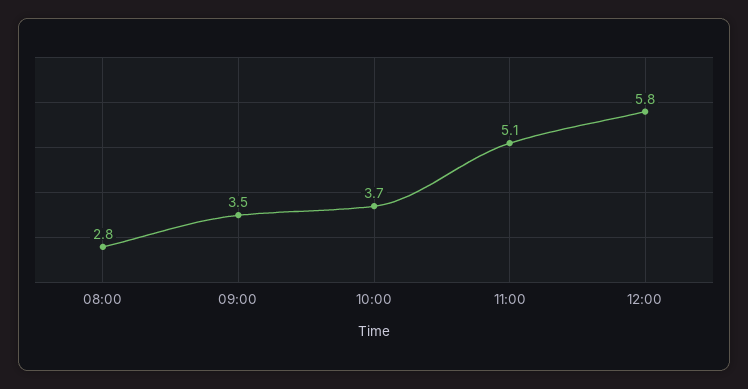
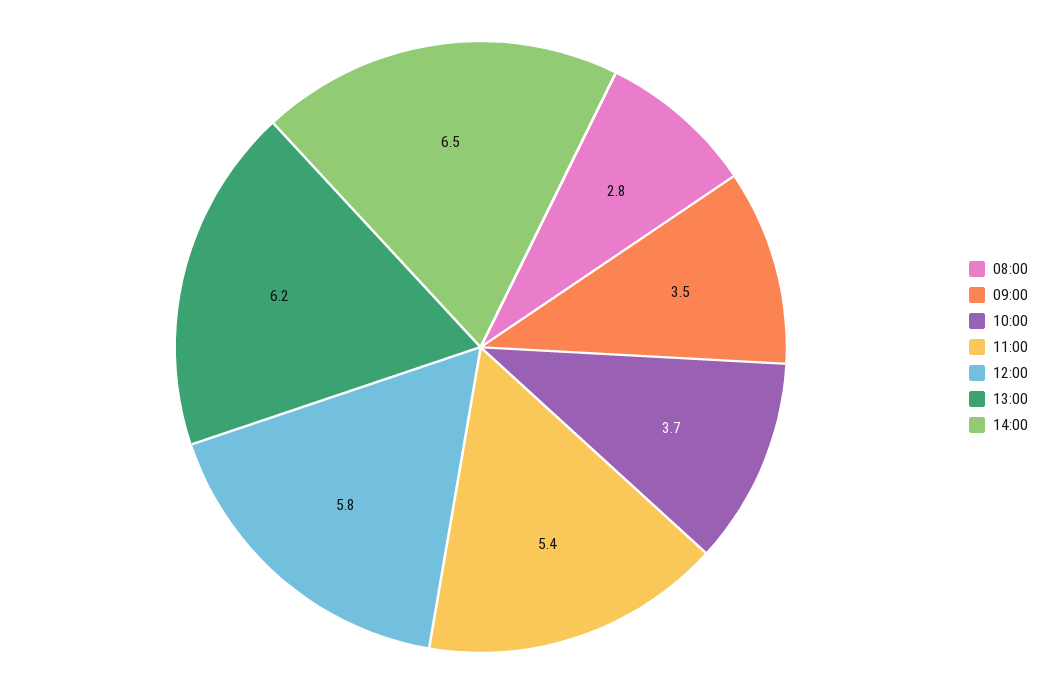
11:00: 5.1 -> 5.4
13:00: none -> 6.2
14:00: none -> 6.5

